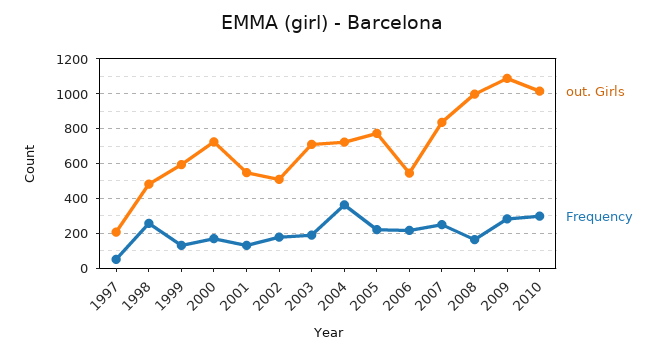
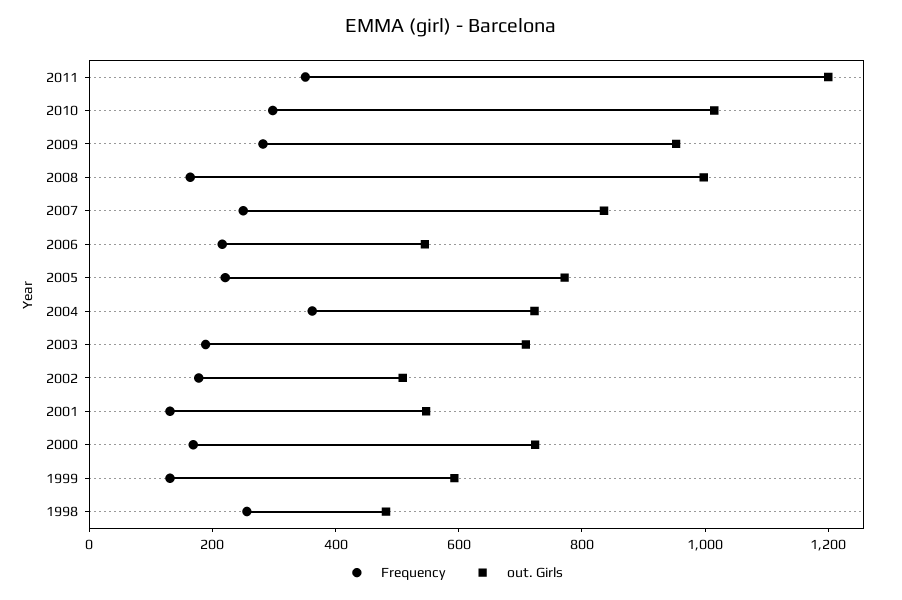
out. Girls, 1997: 200 -> none
Frequency, 1997: 50 -> none
out. Girls, 2009: 1100 -> 950
Frequency, 2011: none -> 350
out. Girls, 2011: none -> 1200

